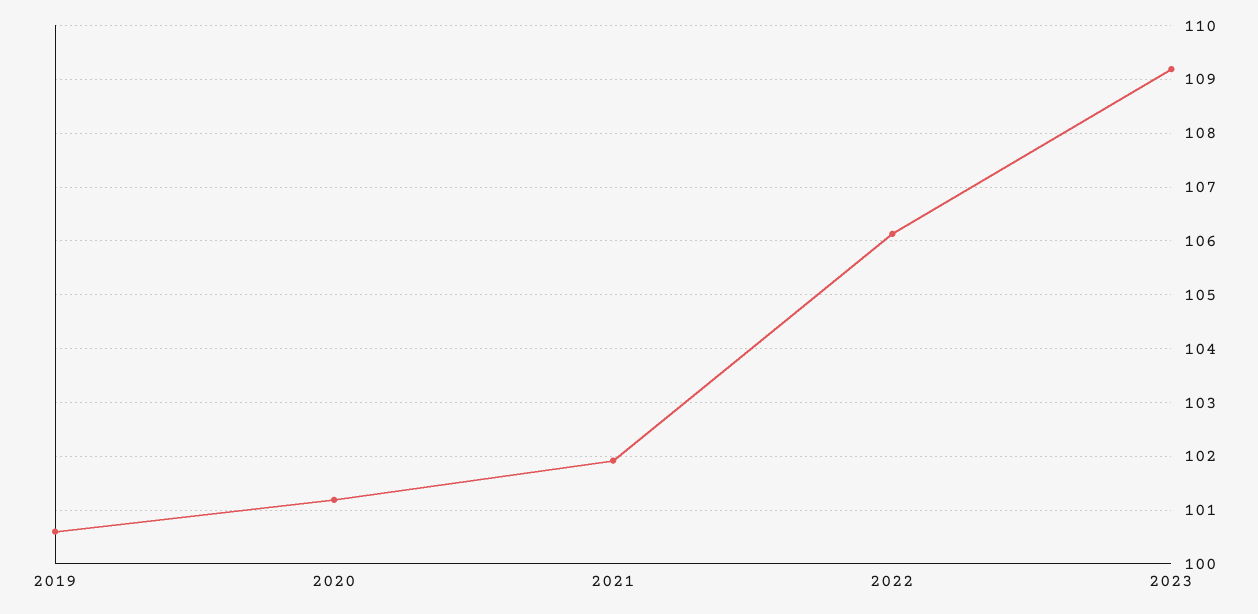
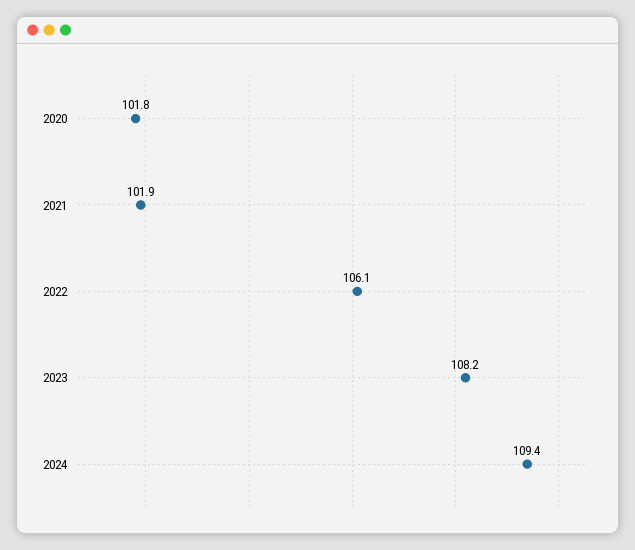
2019: 100.6 -> none
2020: 101.2 -> 101.8
2023: 109.2 -> 108.2
2024: none -> 109.4

